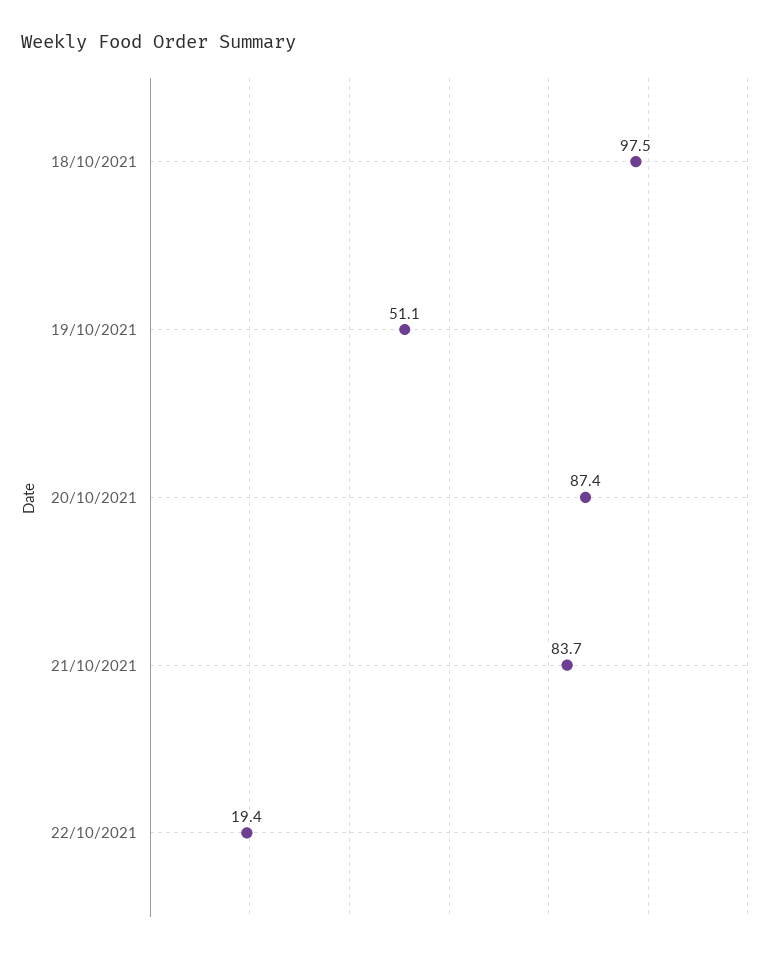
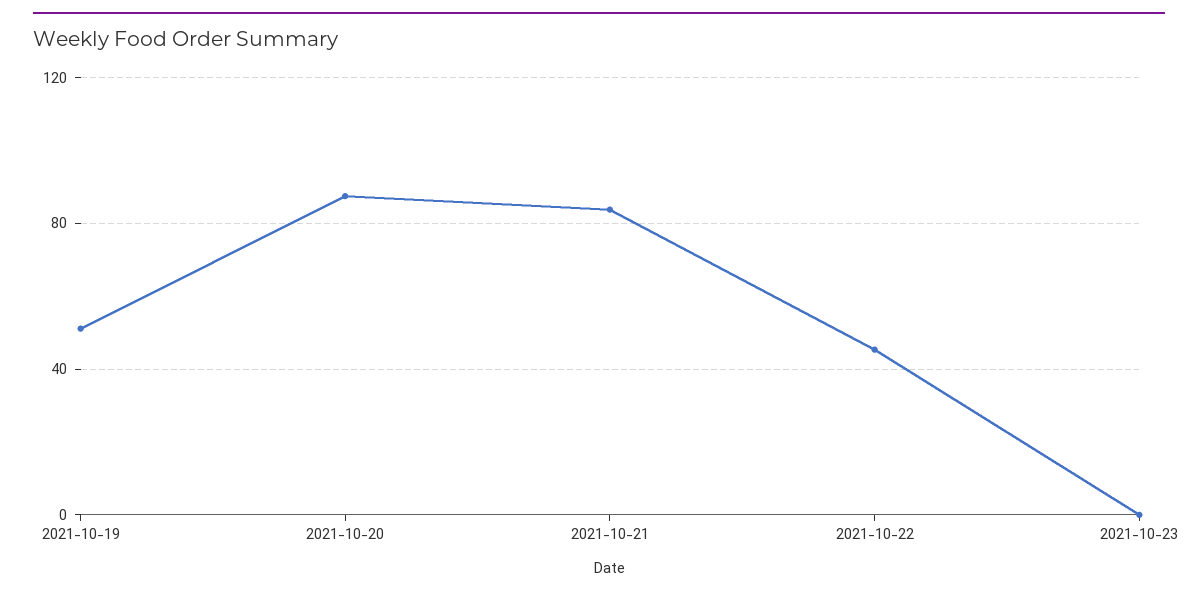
18/10/2021: 97.5 -> none
22/10/2021: 19.4 -> 45
2021-10-23: none -> 0

